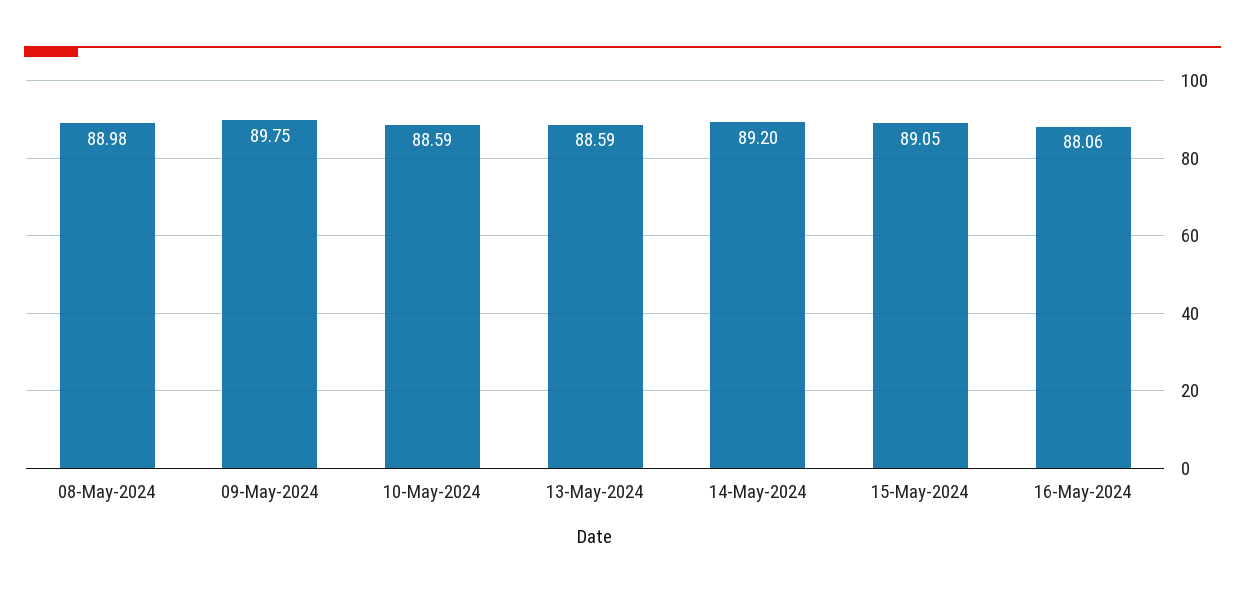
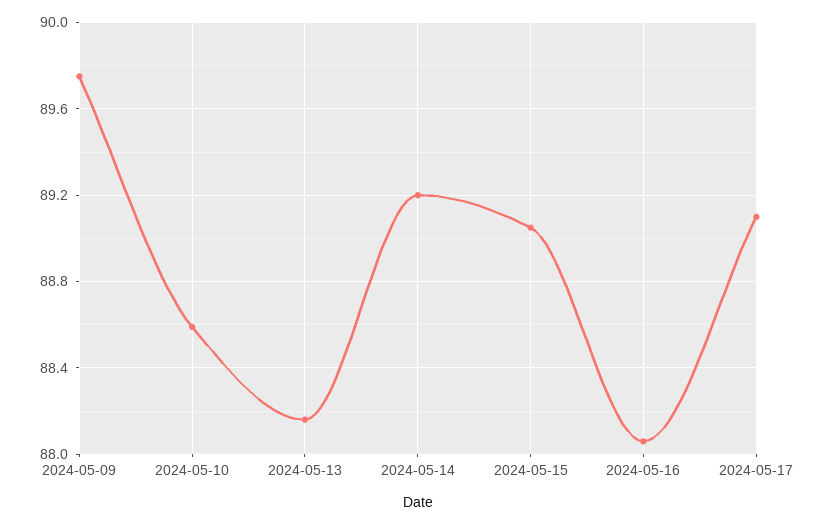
08-May-2024: 88.98 -> none
13-May-2024: 88.59 -> 88.15
2024-05-17: none -> 89.1

